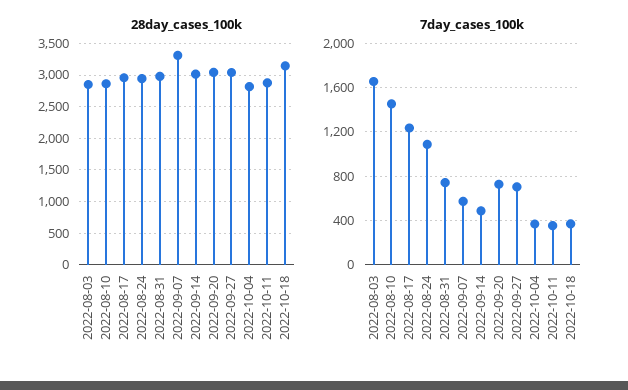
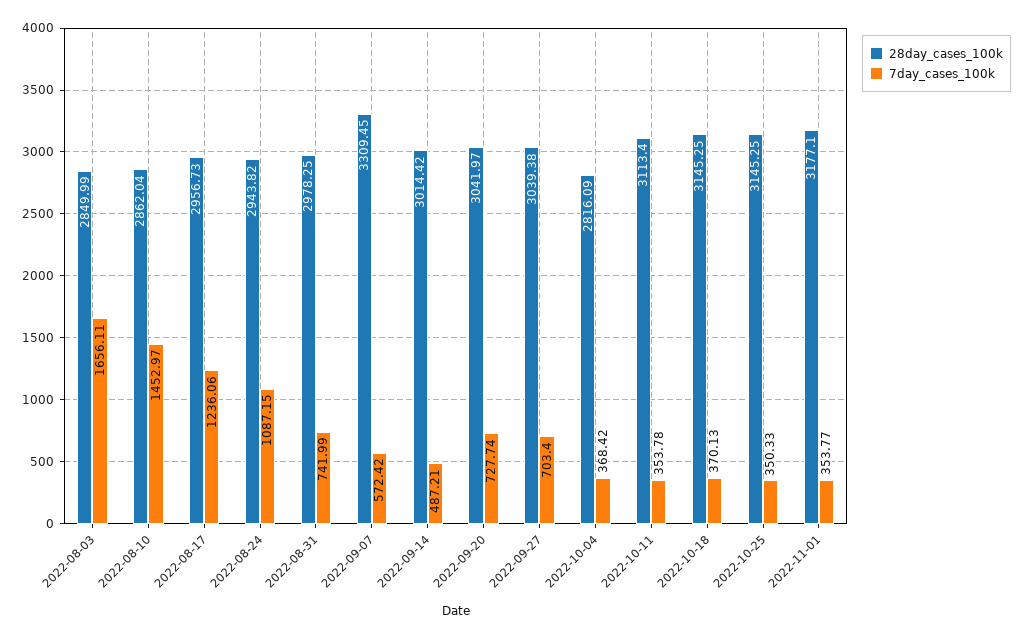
28day_cases_100k, 2022-10-11: 2900 -> 3113.4
28day_cases_100k, 2022-10-25: none -> 3145.25
7day_cases_100k, 2022-10-25: none -> 350.33
28day_cases_100k, 2022-11-01: none -> 3177.1
7day_cases_100k, 2022-11-01: none -> 353.77

